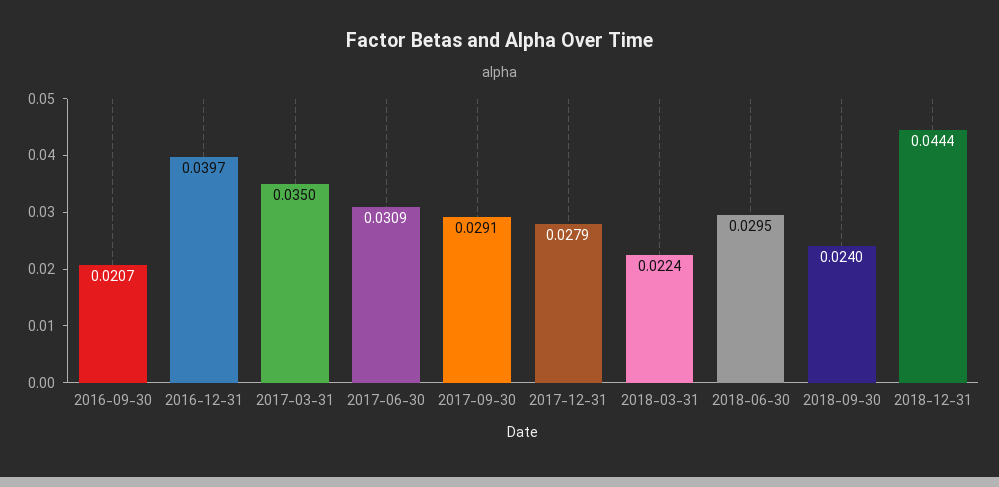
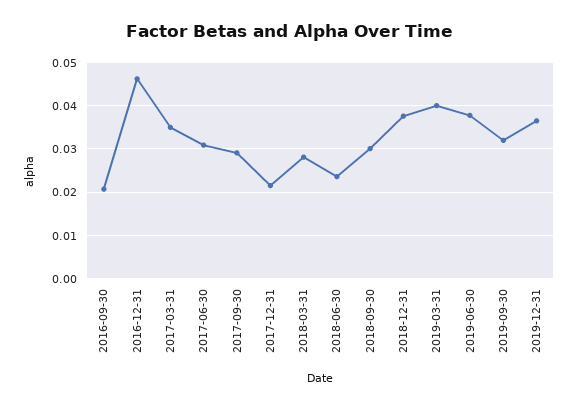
2016-12-31: 0.0397 -> 0.046
2017-12-31: 0.0279 -> 0.022
2018-03-31: 0.0224 -> 0.028
2018-06-30: 0.0295 -> 0.024
2018-09-30: 0.024 -> 0.03
2018-12-31: 0.0444 -> 0.038
2019-03-31: none -> 0.04
2019-06-30: none -> 0.038
2019-09-30: none -> 0.032
2019-12-31: none -> 0.036

